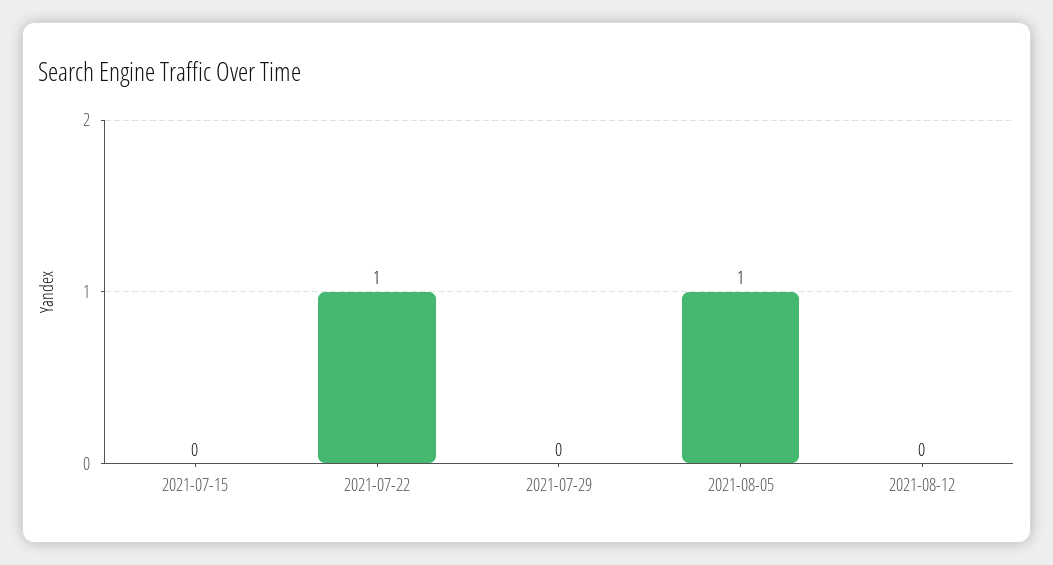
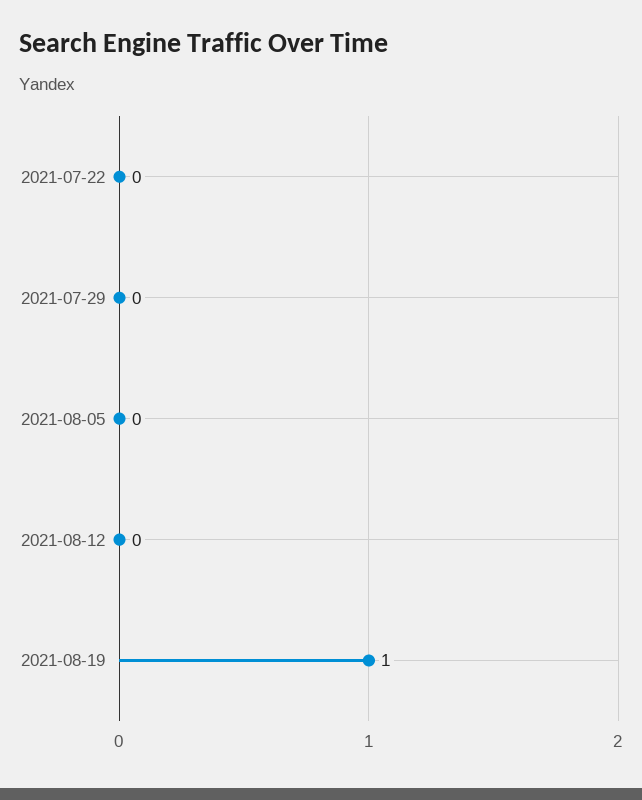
2021-07-15: 0 -> none
2021-07-22: 1 -> 0
2021-08-05: 1 -> 0
2021-08-19: none -> 1

